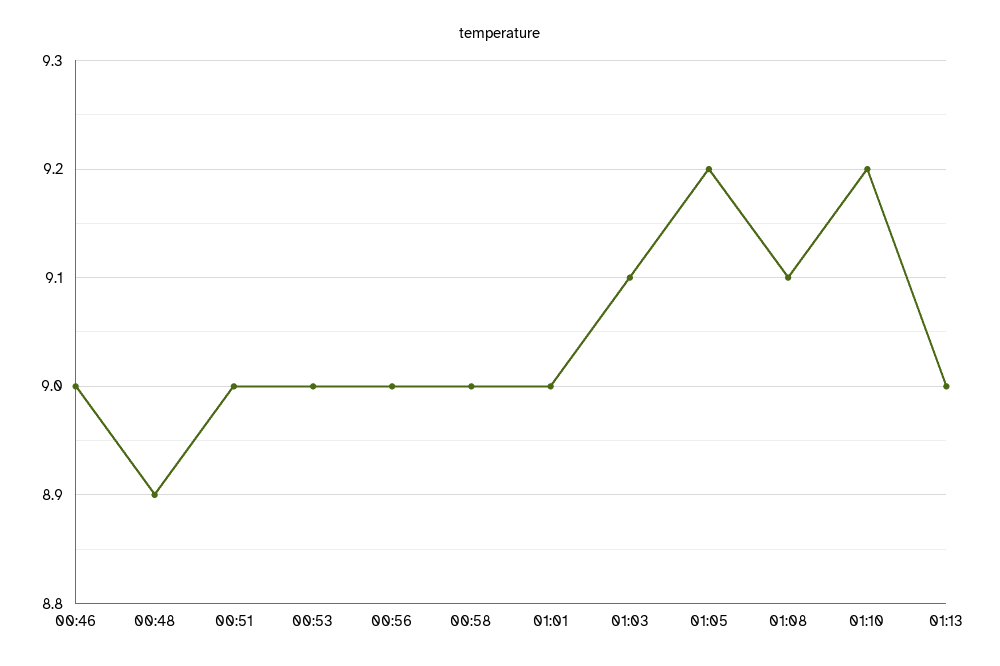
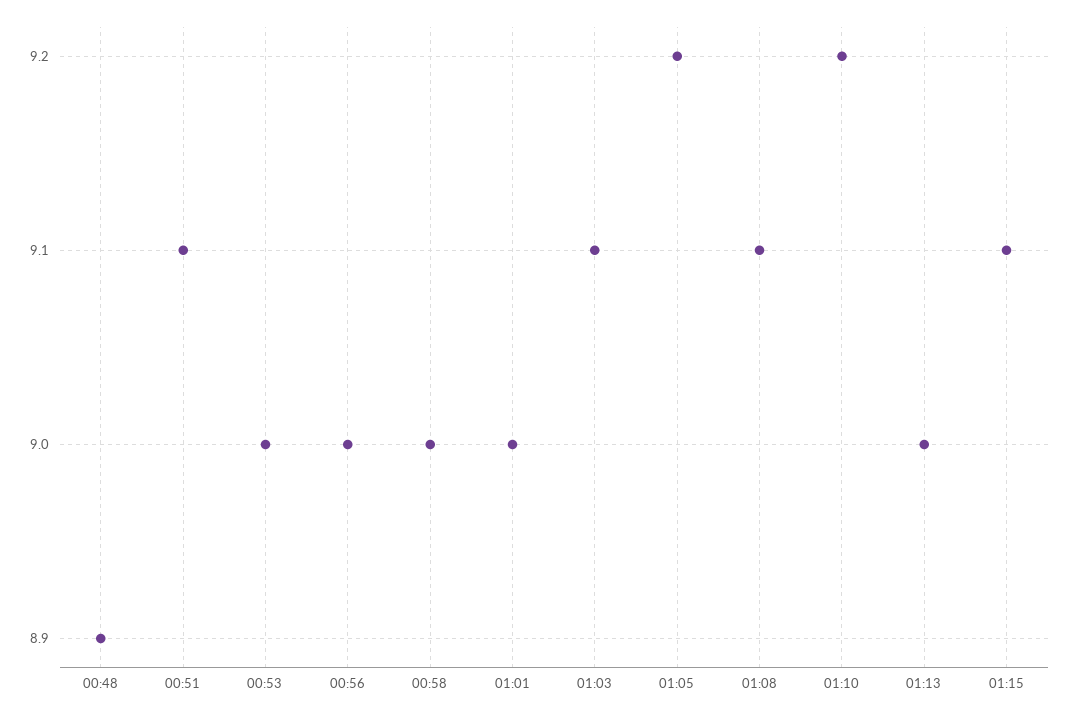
00:46: 9 -> none
00:51: 9 -> 9.1
01:15: none -> 9.1

